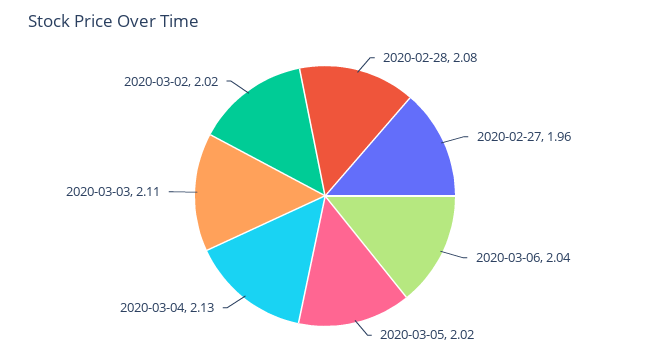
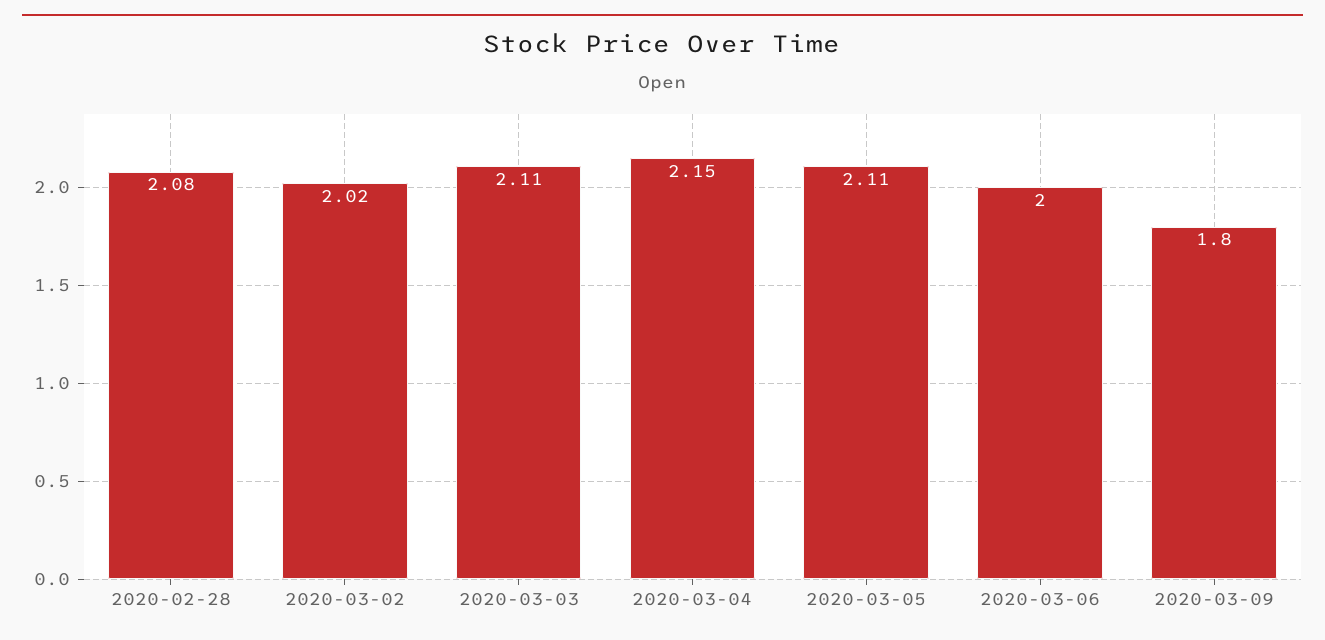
2020-02-27: 1.96 -> none
2020-03-06: 2.04 -> 2
2020-03-05: 2.02 -> 2.11
2020-03-04: 2.13 -> 2.15
2020-03-09: none -> 1.8

